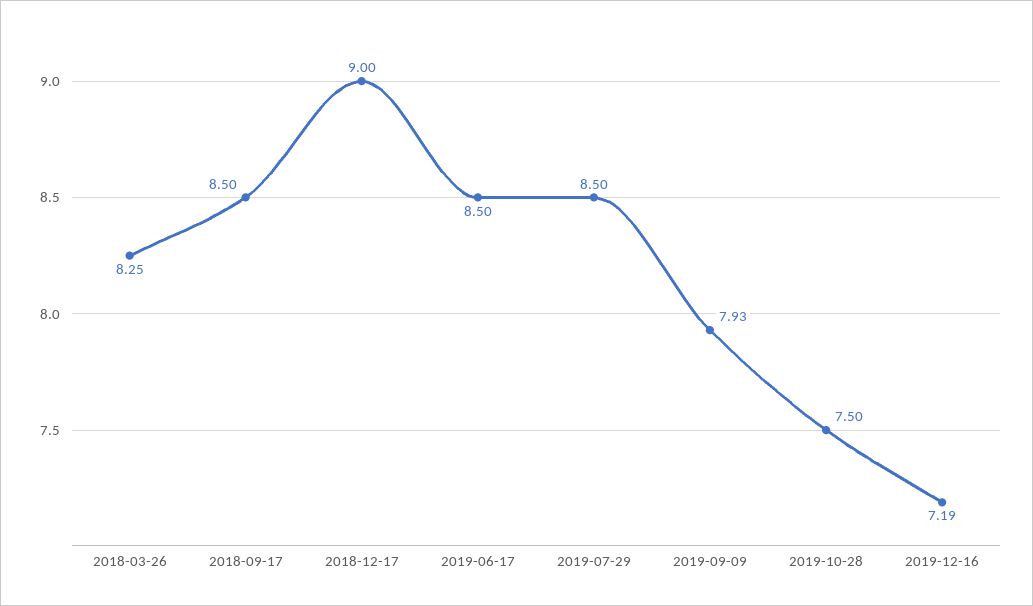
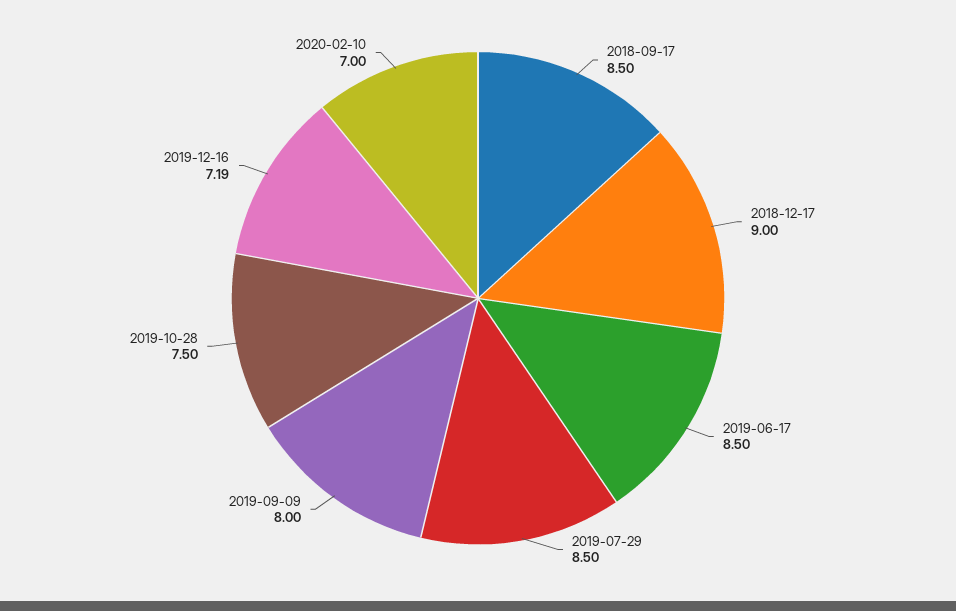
2018-03-26: 8.25 -> none
2019-09-09: 7.93 -> 8
2020-02-10: none -> 7

